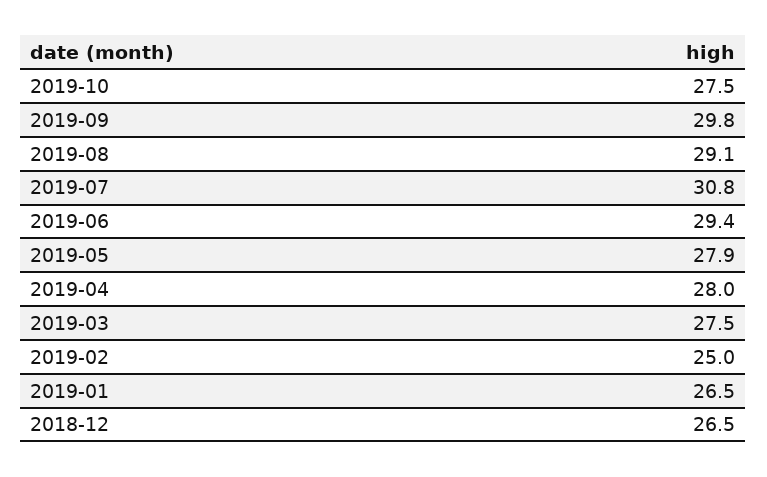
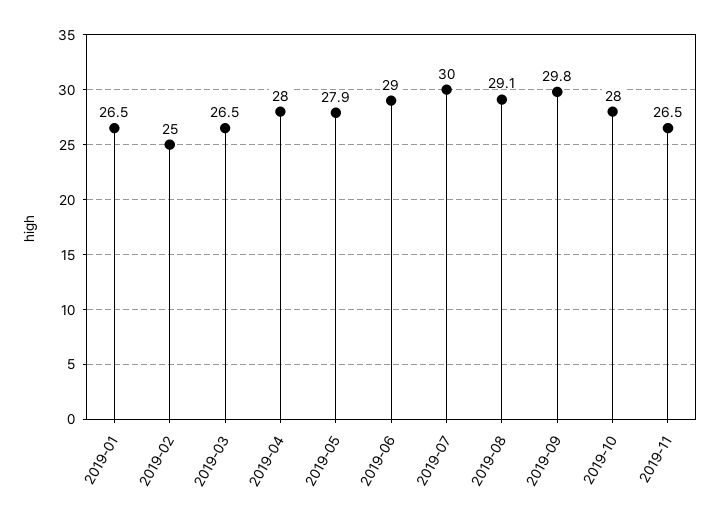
2019-10: 27.5 -> 28
2019-07: 30.8 -> 30
2019-06: 29.4 -> 29
2019-03: 27.5 -> 26.5
2018-12: 26.5 -> none
2019-11: none -> 26.5

